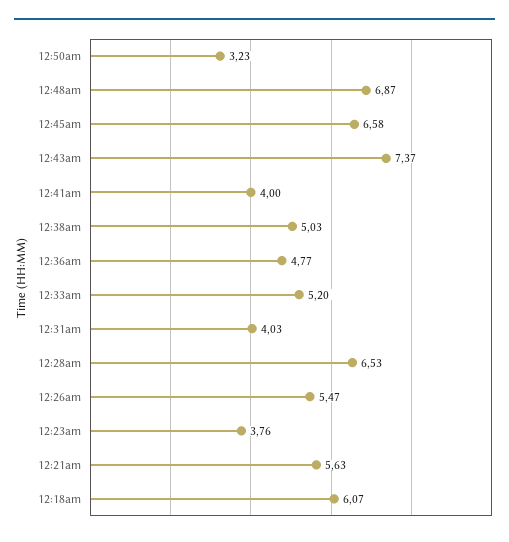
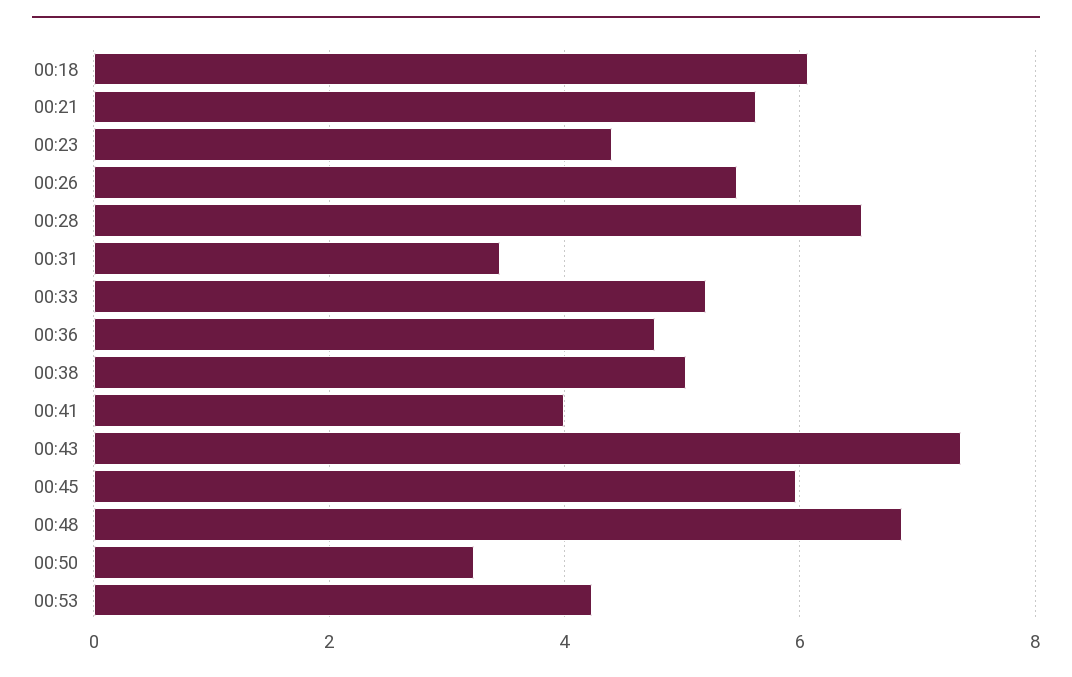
12:45am: 6.58 -> 6
12:31am: 4.03 -> 3.4
12:23am: 3.76 -> 4.4
00:53: none -> 4.2

